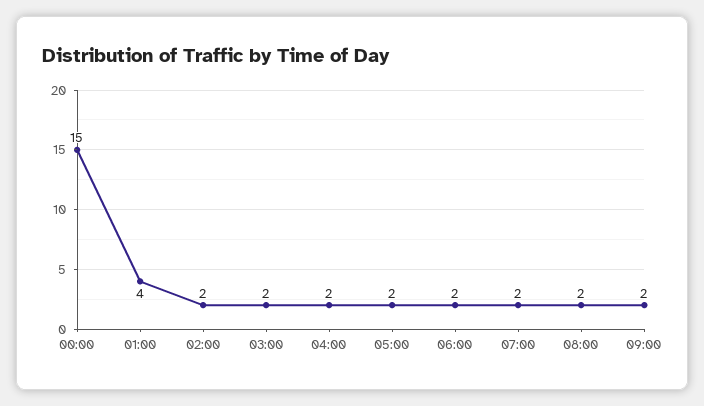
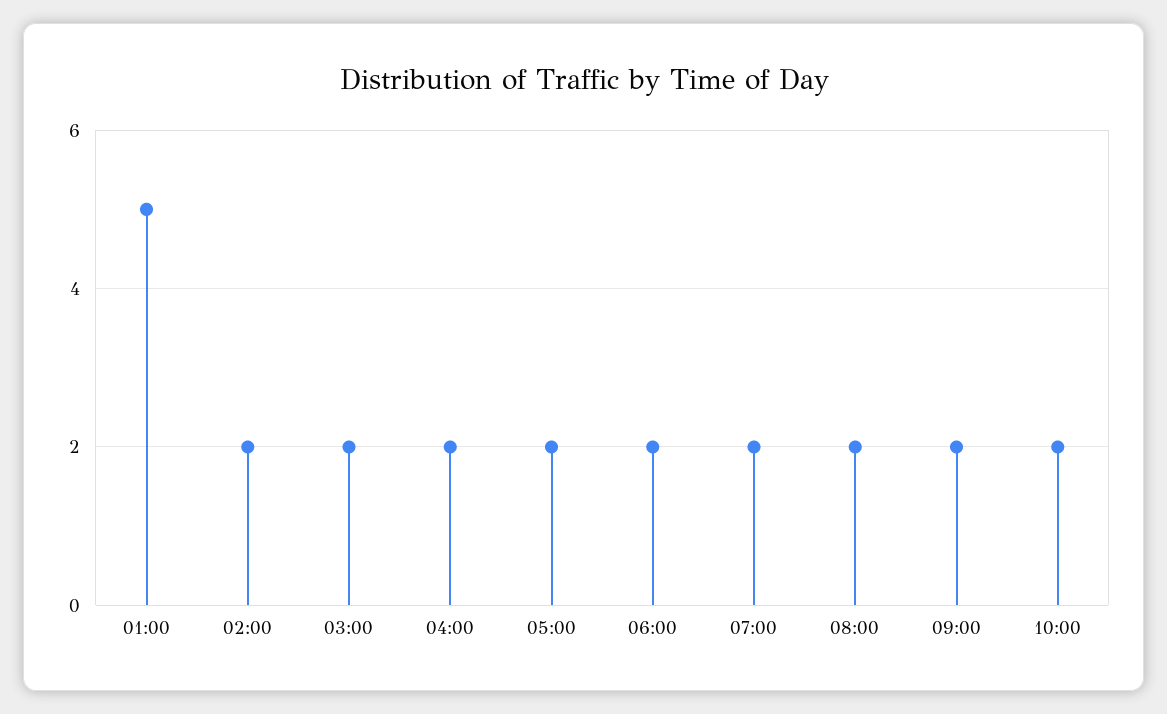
00:00: 15 -> none
01:00: 4 -> 5
10:00: none -> 2

